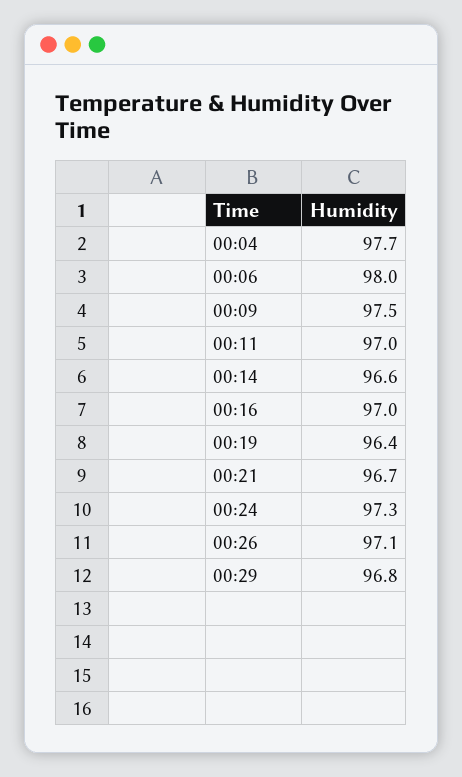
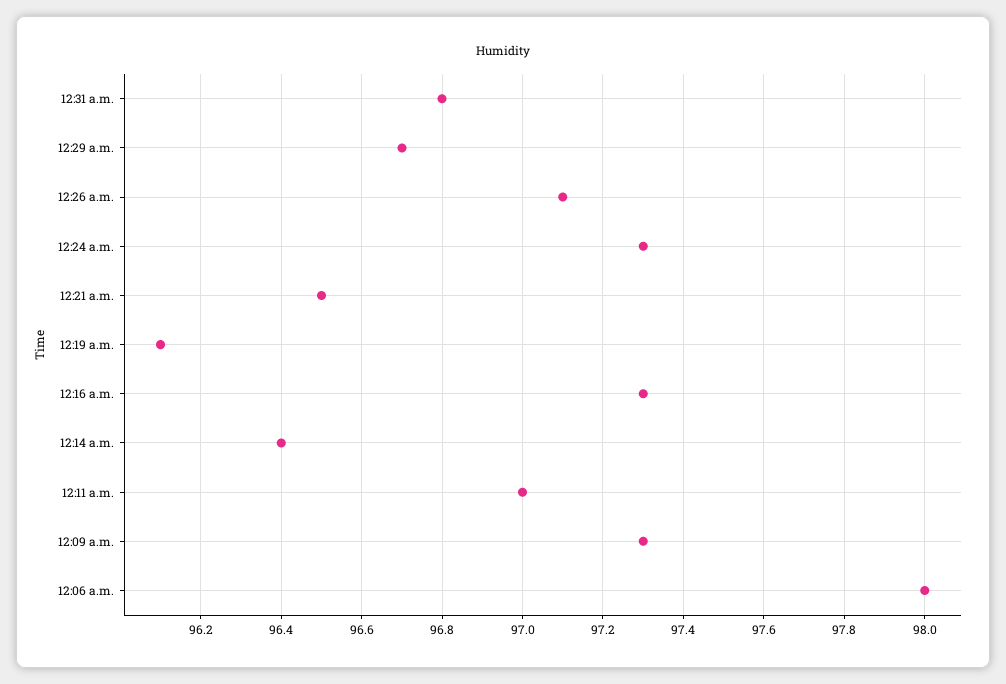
00:04: 97.7 -> none
00:09: 97.5 -> 97.3
00:14: 96.6 -> 96.4
00:16: 97 -> 97.3
00:19: 96.4 -> 96.1
00:21: 96.7 -> 96.5
00:29: 96.8 -> 96.7
12:31 a.m.: none -> 96.8

